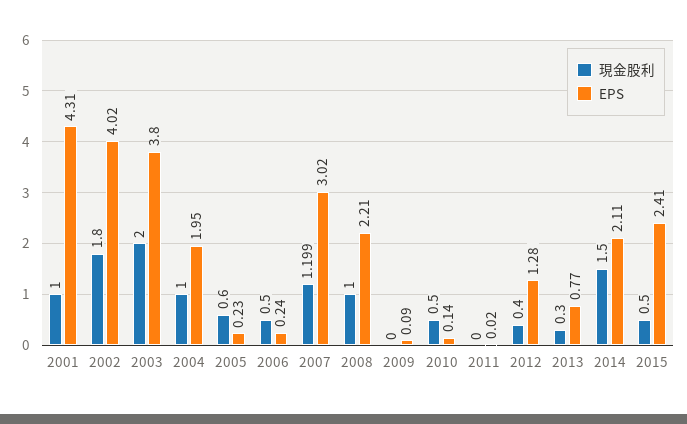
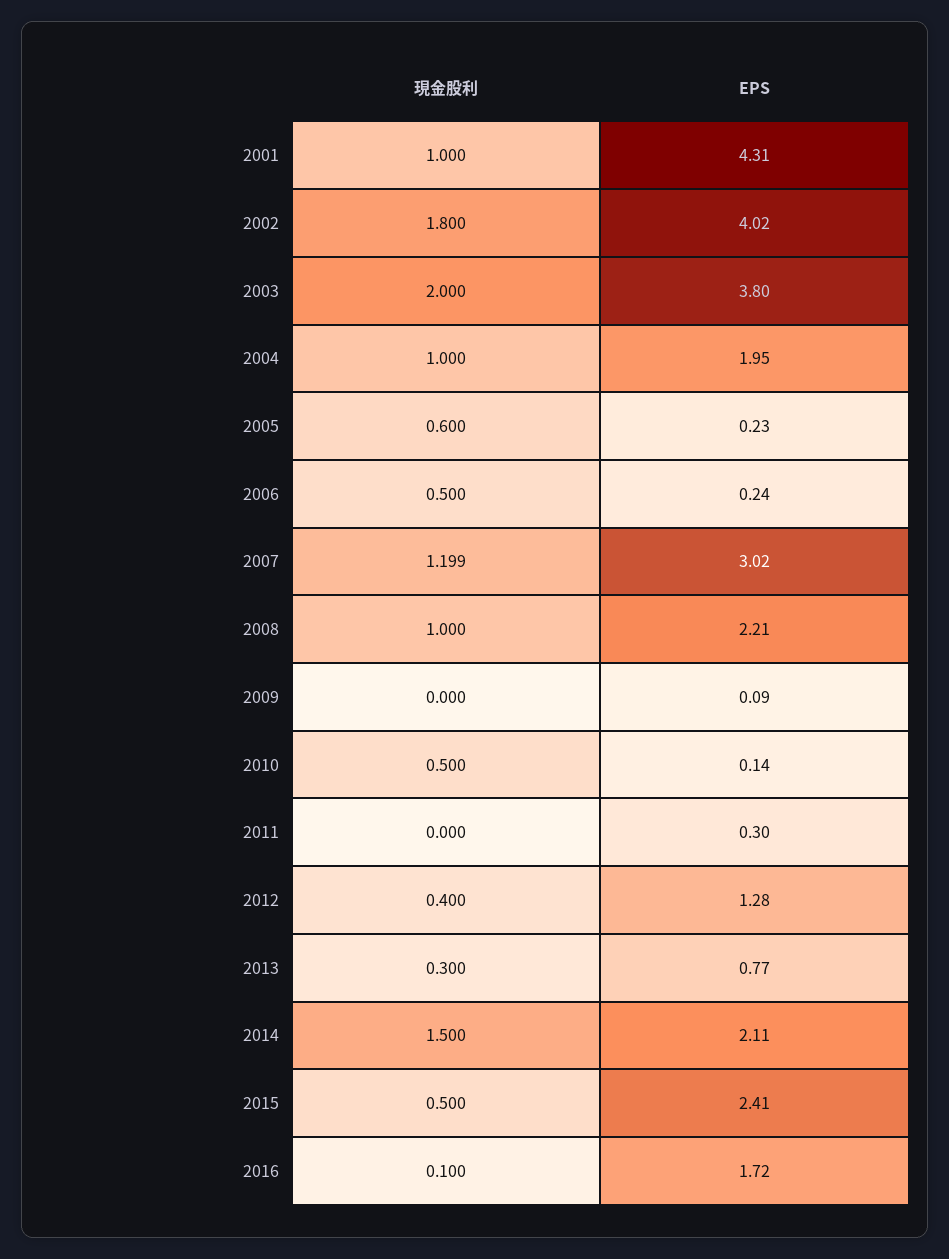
EPS, 2011: 0.02 -> 0.3
現金股利, 2016: none -> 0.1
EPS, 2016: none -> 1.72

